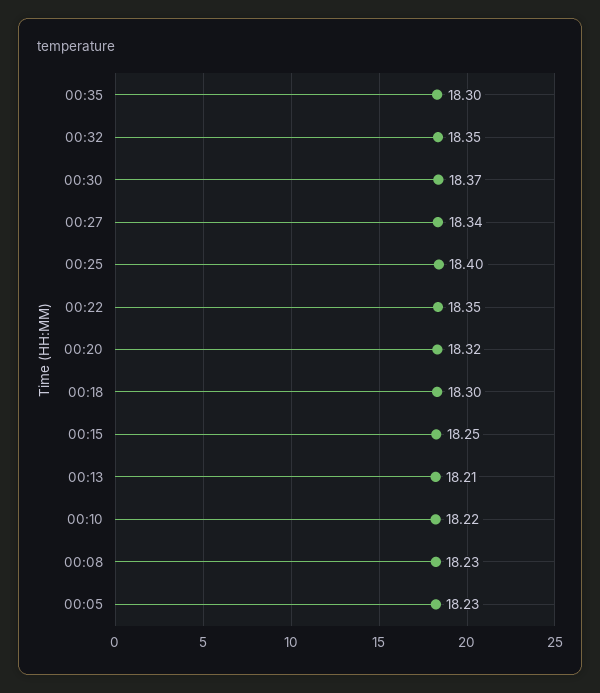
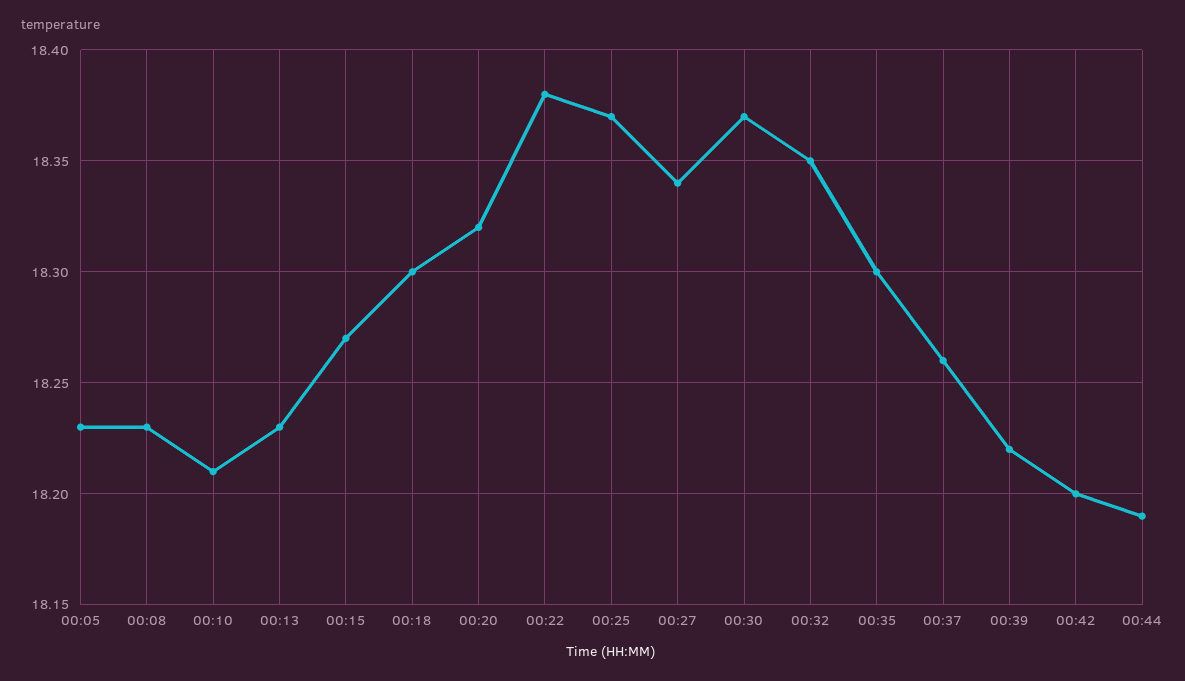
00:25: 18.4 -> 18.37
00:22: 18.35 -> 18.38
00:15: 18.25 -> 18.27
00:13: 18.21 -> 18.23
00:10: 18.22 -> 18.21
00:37: none -> 18.26
00:39: none -> 18.22
00:42: none -> 18.2
00:44: none -> 18.19

